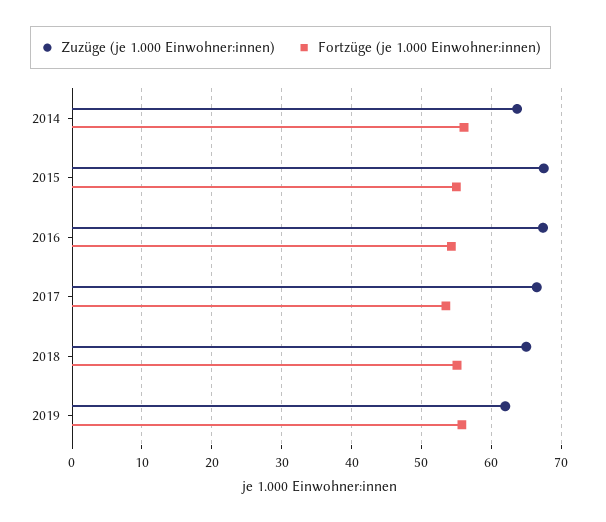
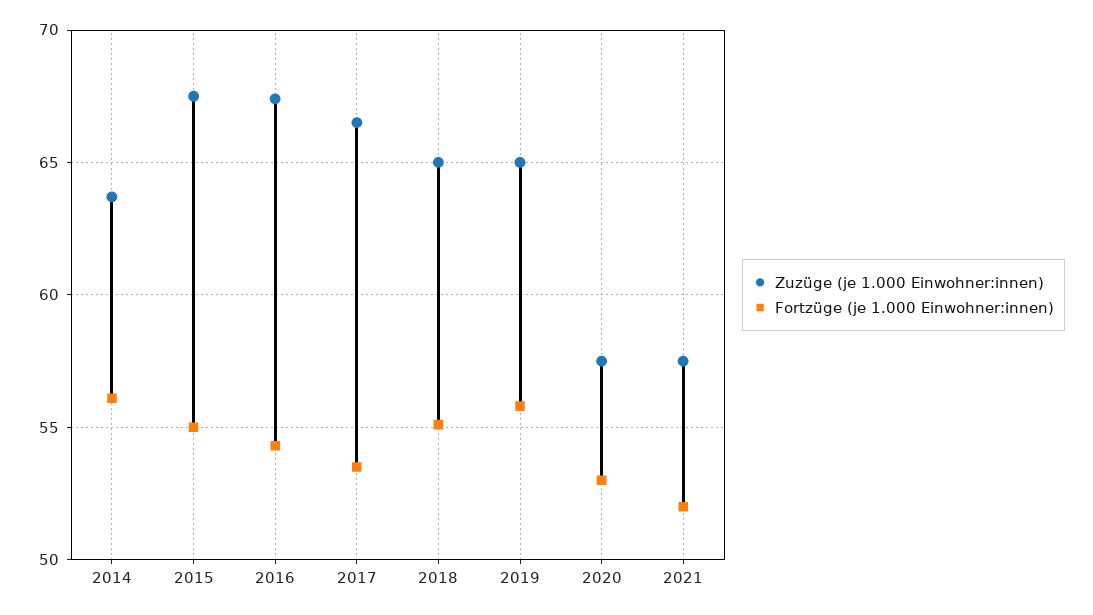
Zuzüge (je 1.000 Einwohner:innen), 2019: 62 -> 65
Zuzüge (je 1.000 Einwohner:innen), 2020: none -> 57.5
Fortzüge (je 1.000 Einwohner:innen), 2020: none -> 53
Zuzüge (je 1.000 Einwohner:innen), 2021: none -> 57.5
Fortzüge (je 1.000 Einwohner:innen), 2021: none -> 52

